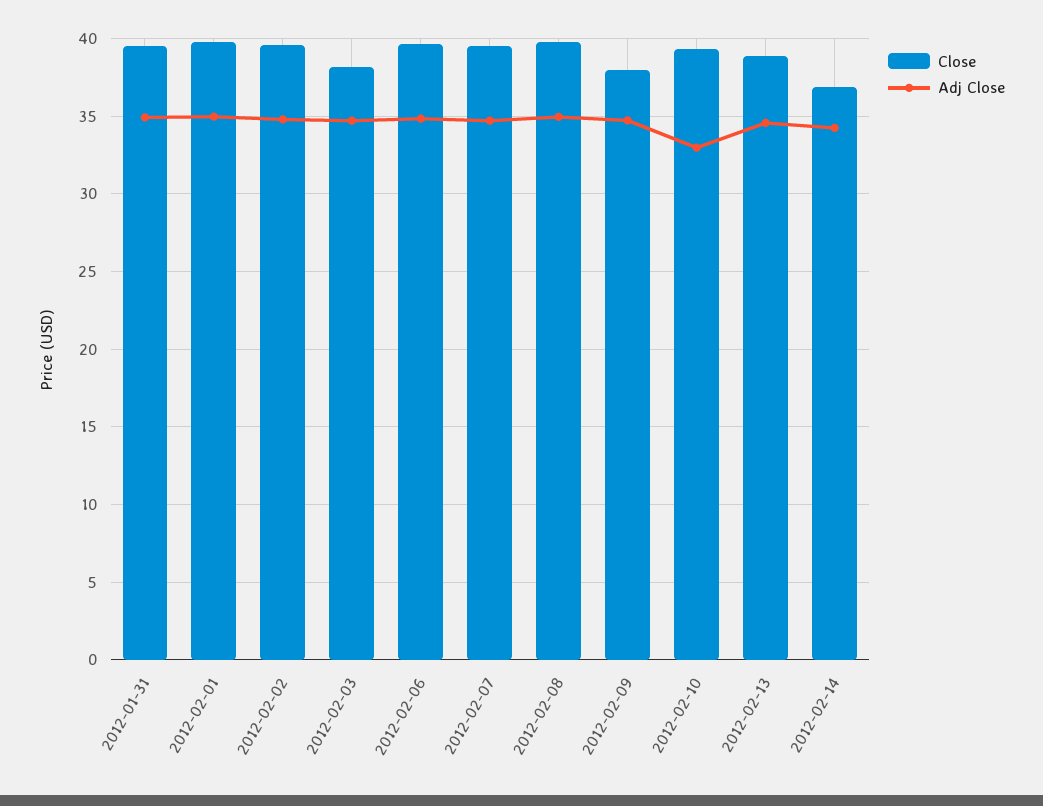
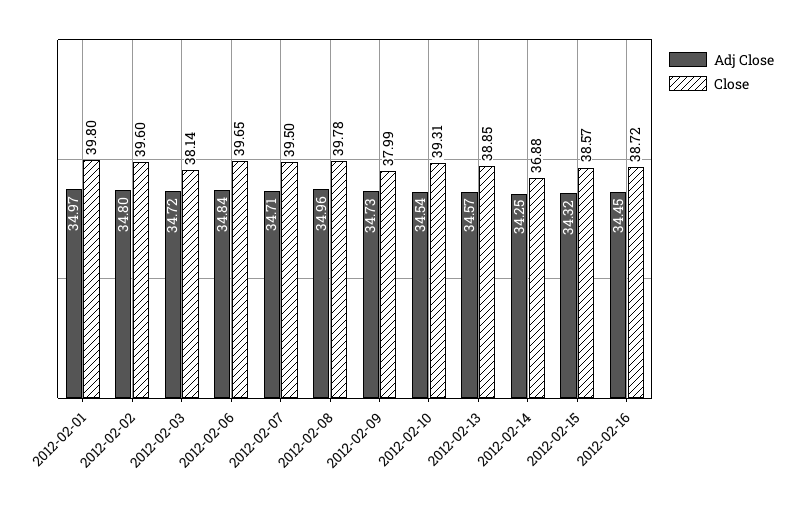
Close, 2012-01-31: 39.5 -> none
Adj Close, 2012-01-31: 35 -> none
Adj Close, 2012-02-10: 33 -> 34.54
Adj Close, 2012-02-15: none -> 34.32
Close, 2012-02-15: none -> 38.57
Adj Close, 2012-02-16: none -> 34.45
Close, 2012-02-16: none -> 38.72

